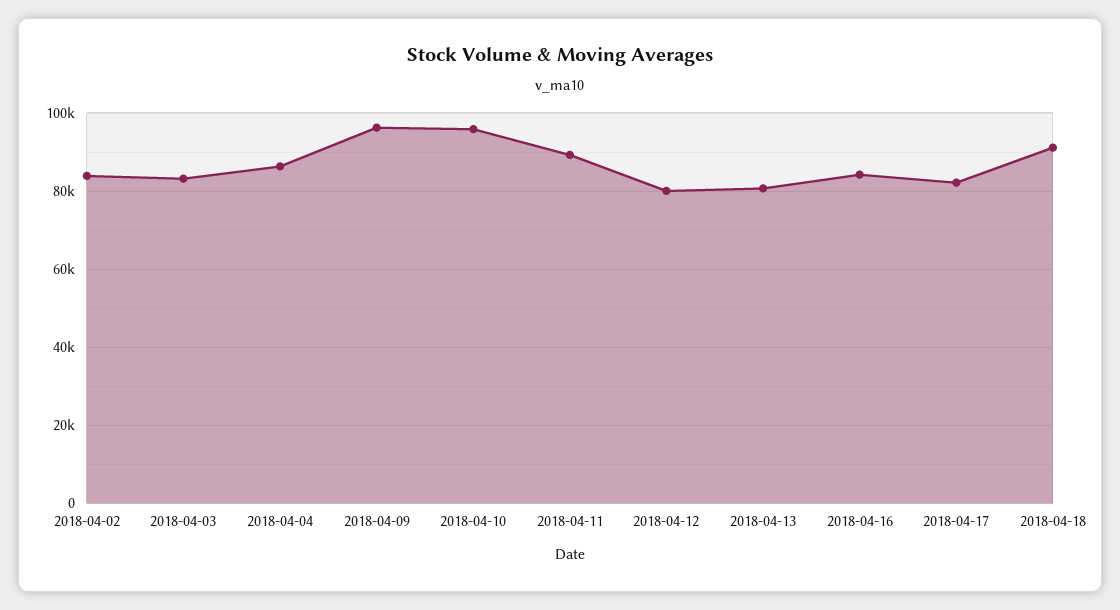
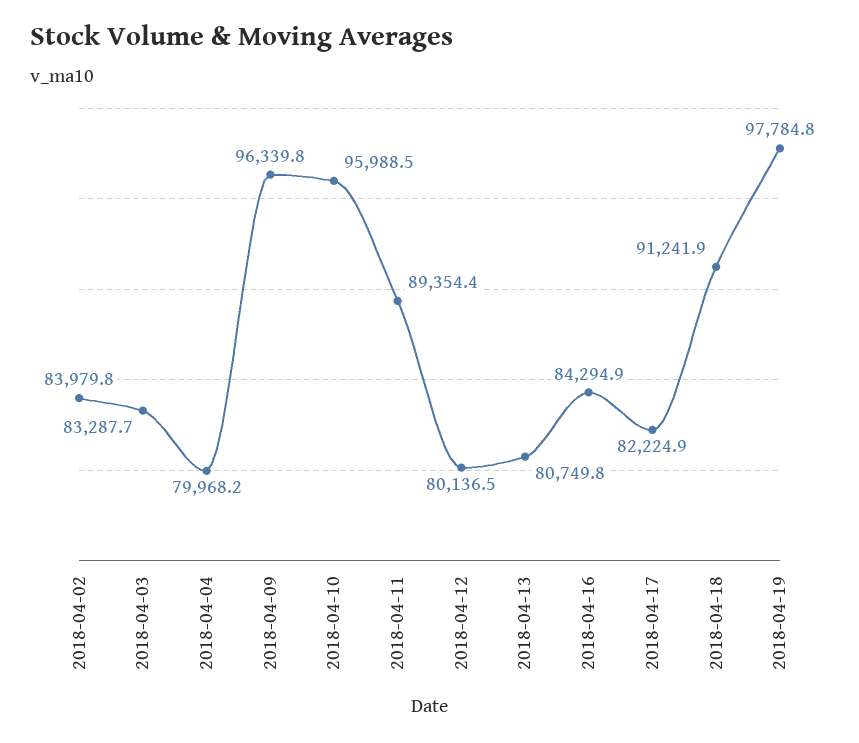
2018-04-04: 86000 -> 79968.2
2018-04-19: none -> 97784.8

